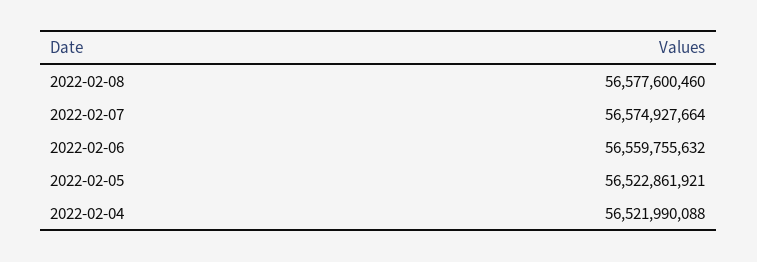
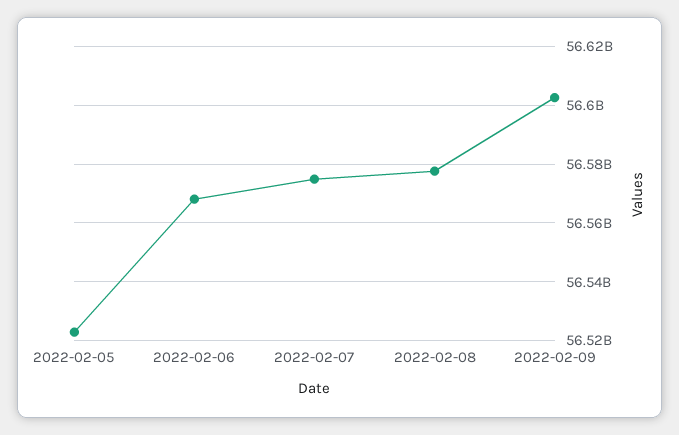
2022-02-06: 56559755632 -> 56567500000
2022-02-04: 56521990088 -> none
2022-02-09: none -> 56602500000

